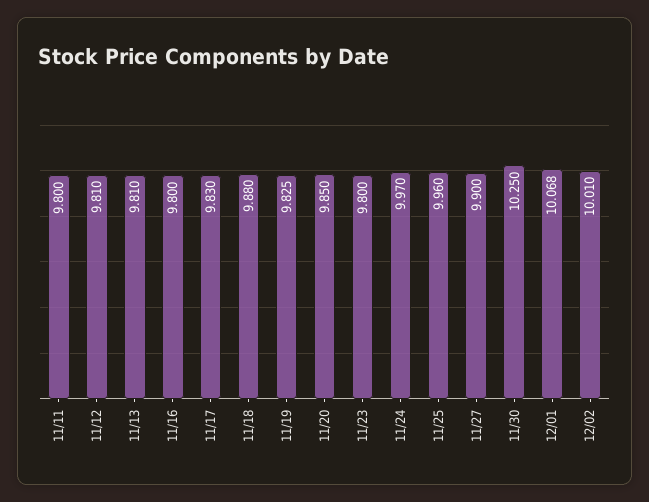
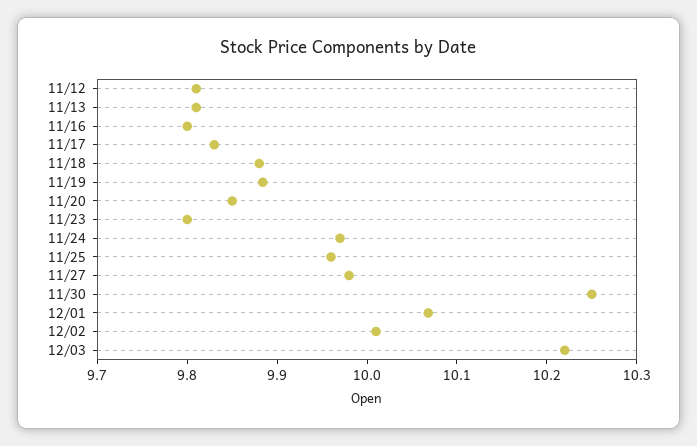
11/11: 9.8 -> none
11/19: 9.825 -> 9.88
11/27: 9.9 -> 9.98
12/03: none -> 10.22

